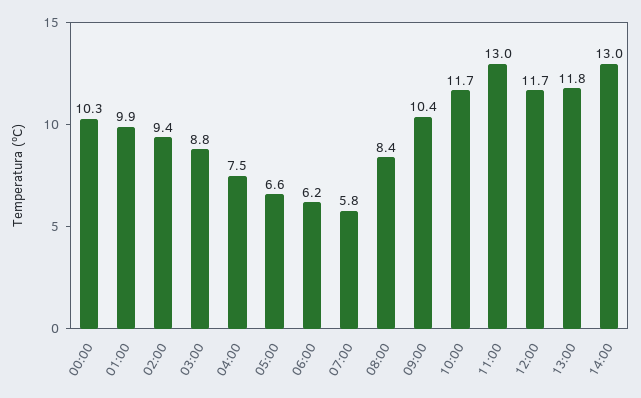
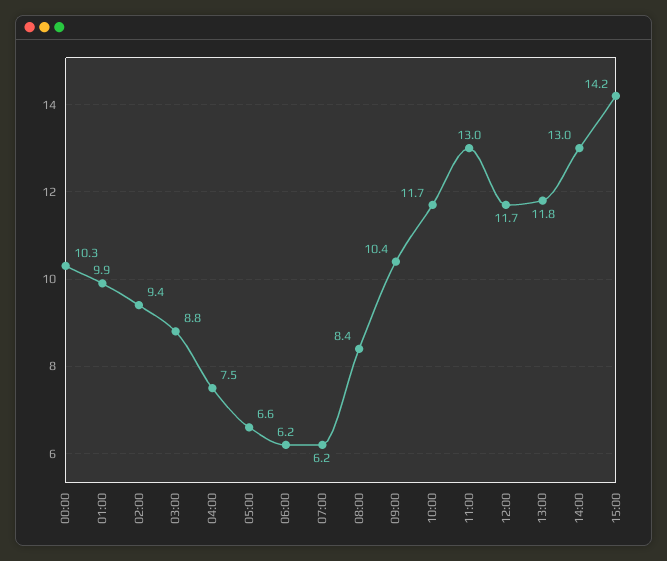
07:00: 5.8 -> 6.2
15:00: none -> 14.2

